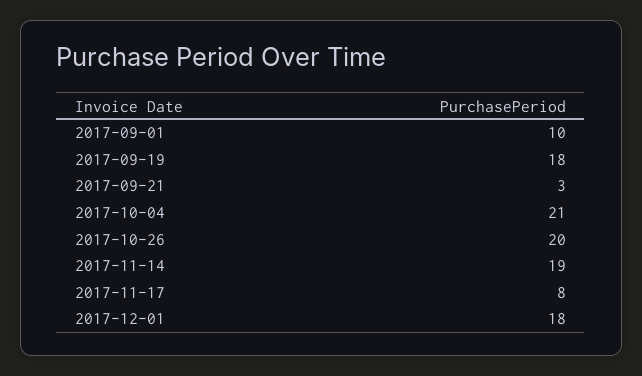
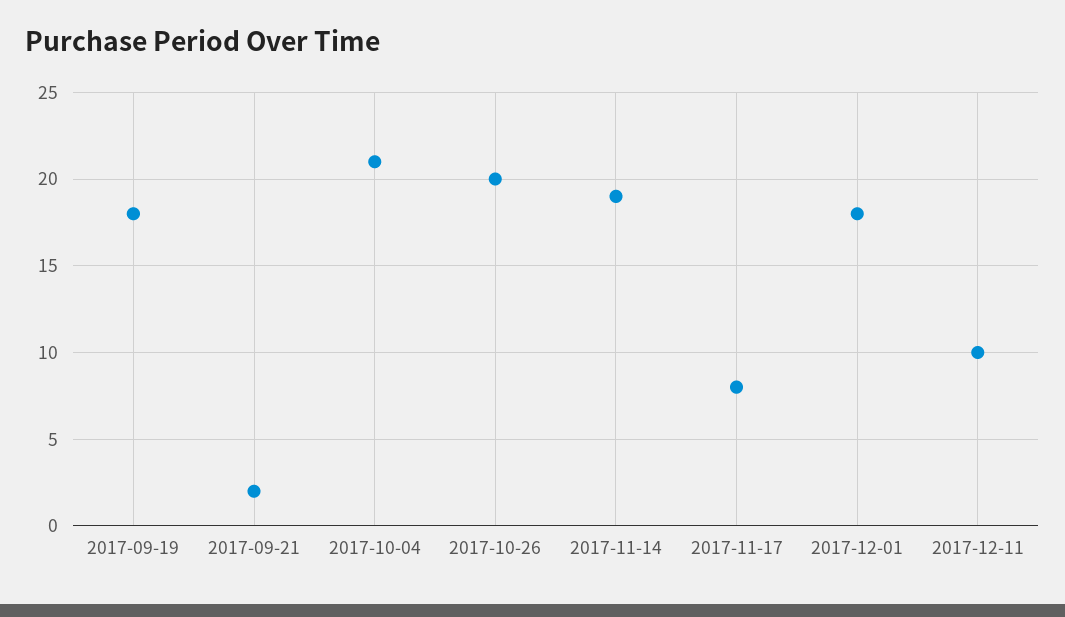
2017-09-01: 10 -> none
2017-09-21: 3 -> 2
2017-12-11: none -> 10

